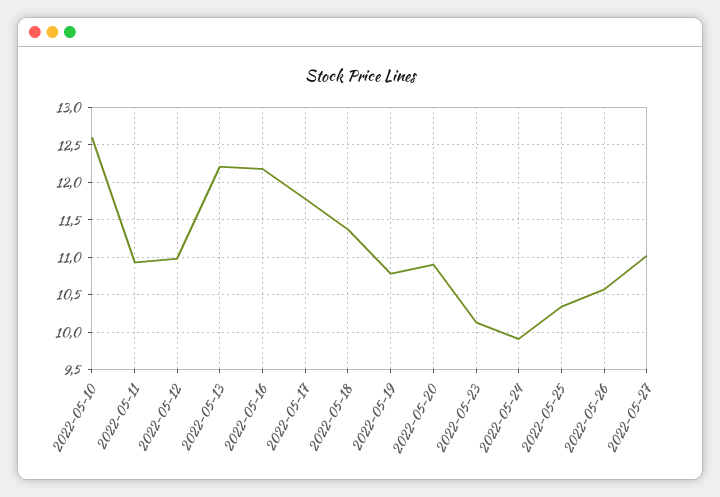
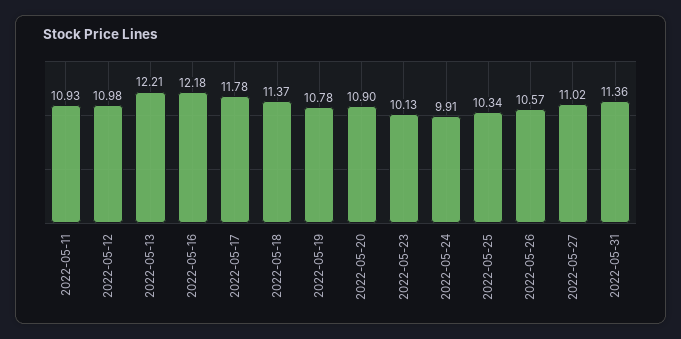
2022-05-10: 12.6 -> none
2022-05-31: none -> 11.36

